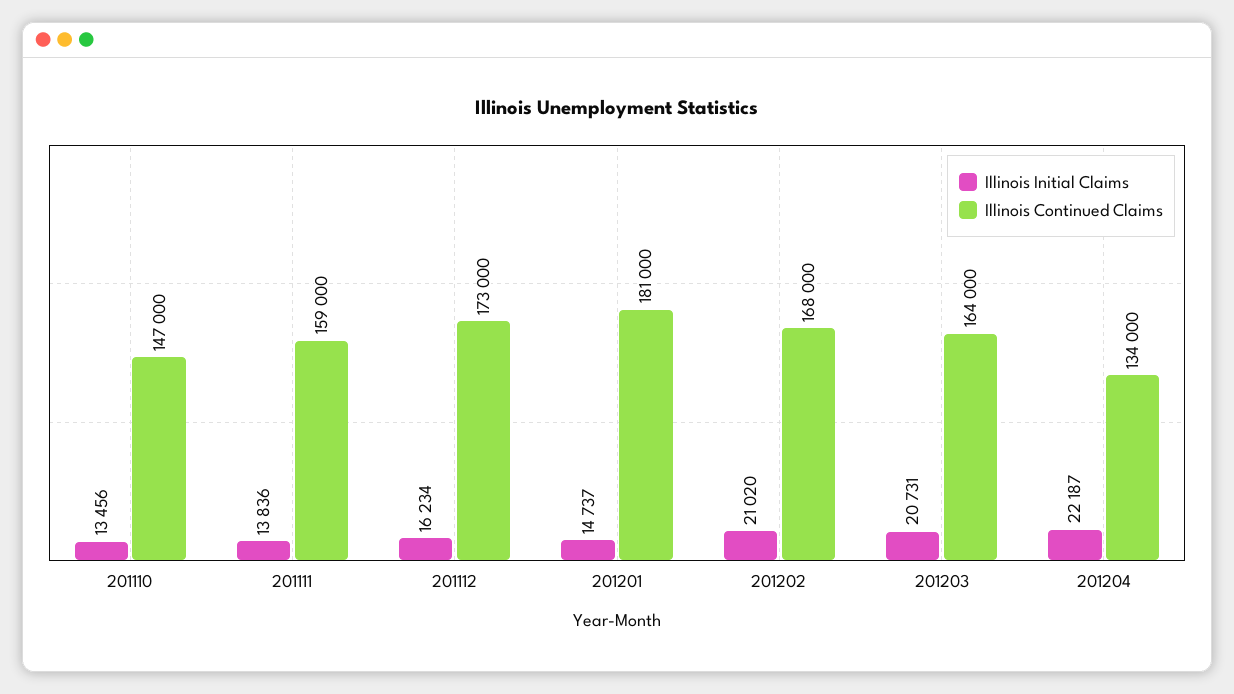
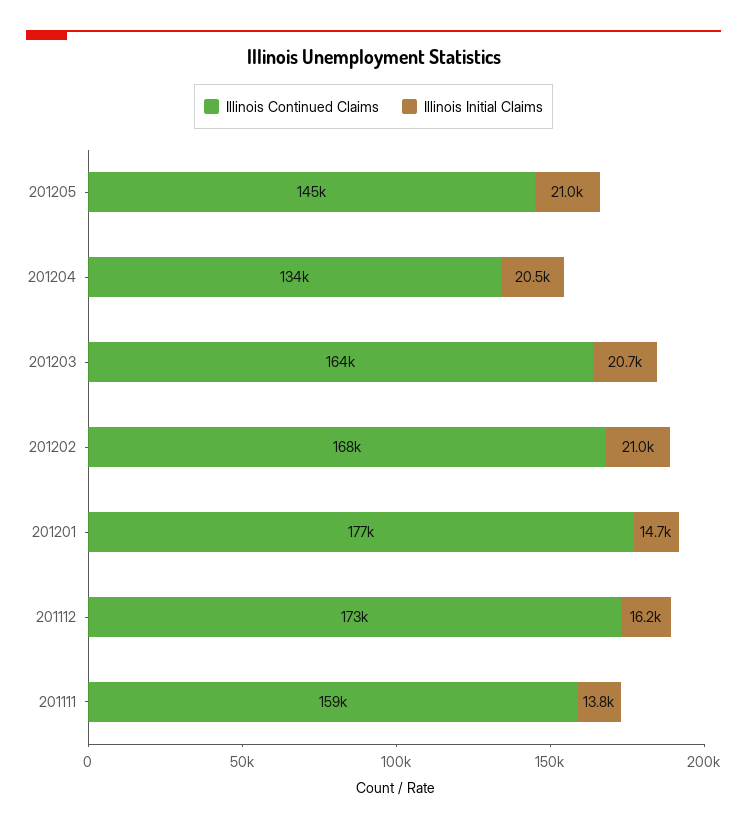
Illinois Initial Claims, 201110: 13456 -> none
Illinois Continued Claims, 201110: 147000 -> none
Illinois Continued Claims, 201201: 181000 -> 177000
Illinois Initial Claims, 201204: 22187 -> 20500
Illinois Continued Claims, 201205: none -> 145000
Illinois Initial Claims, 201205: none -> 21000

